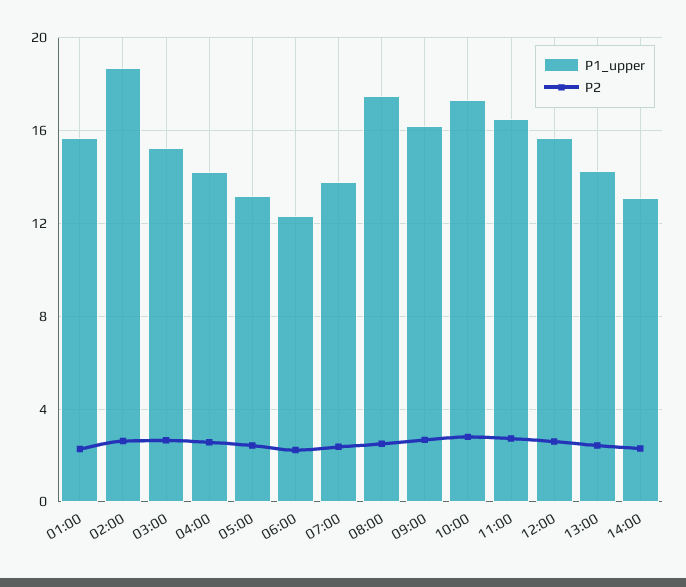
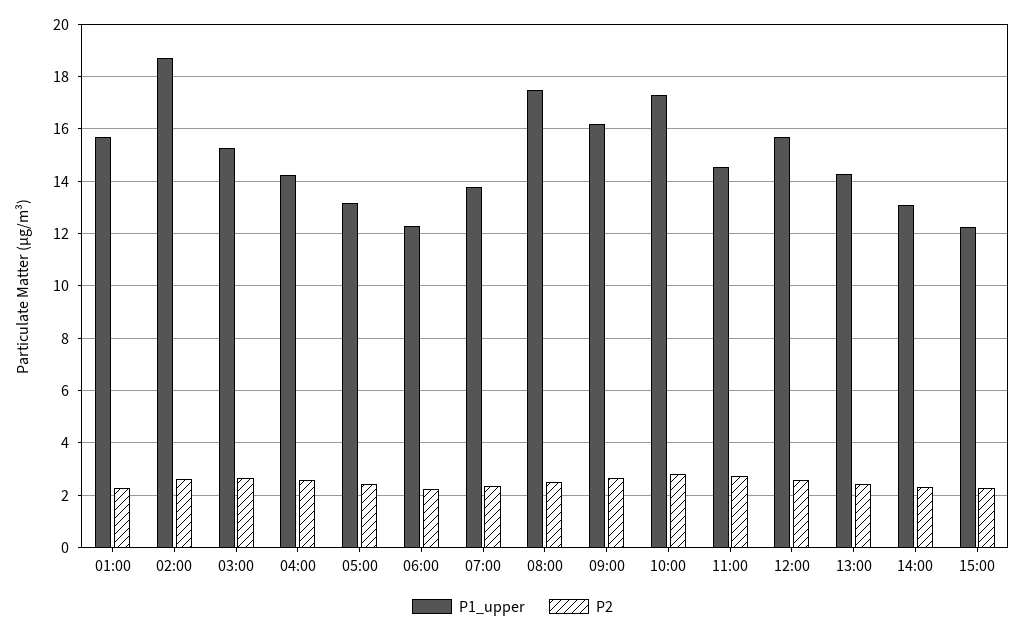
P1_upper, 11:00: 16.5 -> 14.5
P1_upper, 15:00: none -> 12.25
P2, 15:00: none -> 2.25

